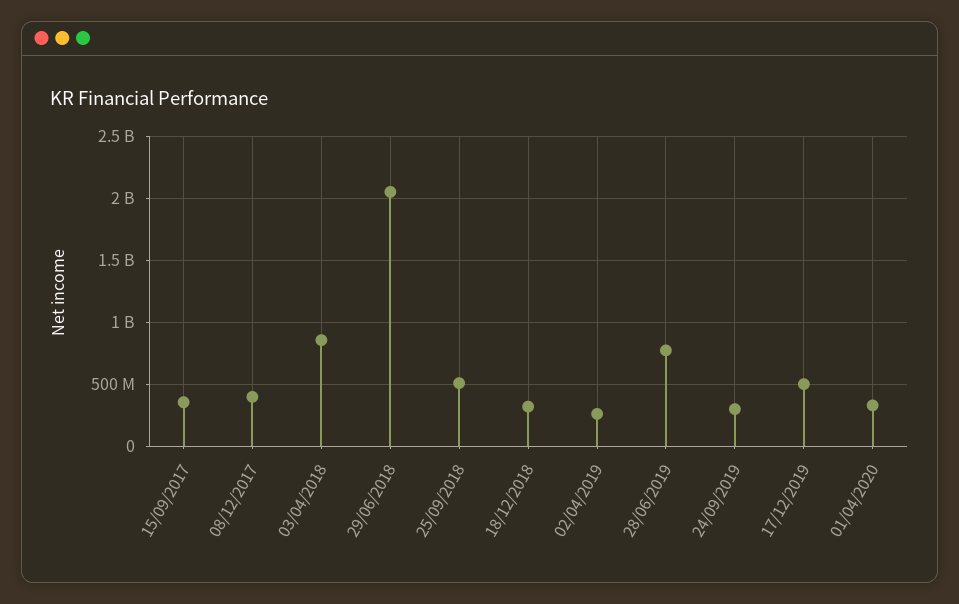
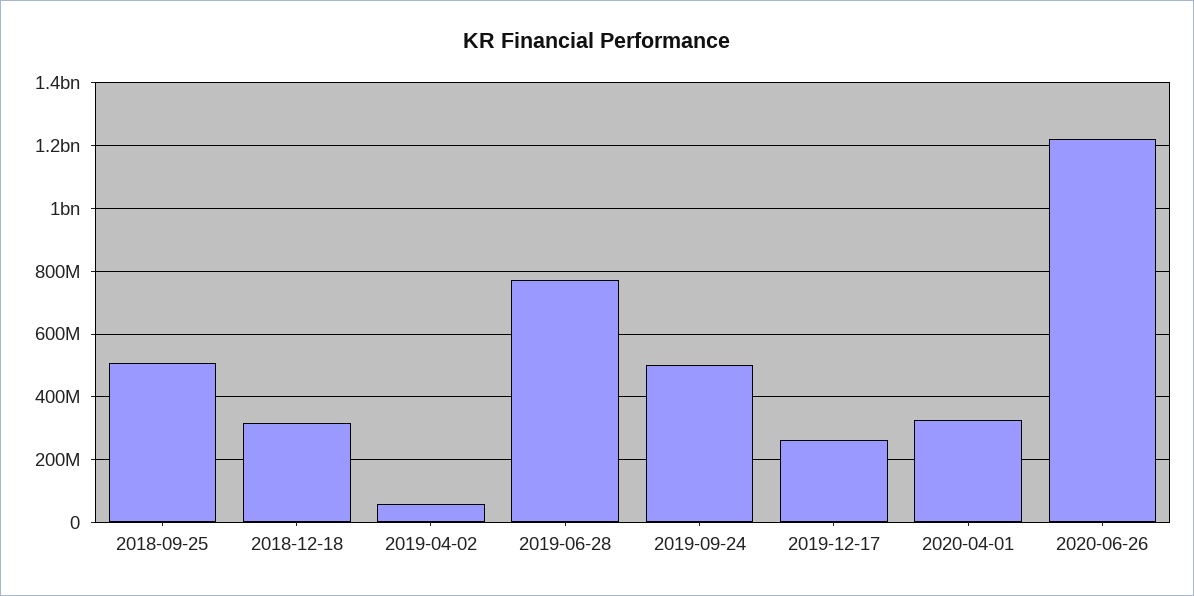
15/09/2017: 350000000 -> none
08/12/2017: 400000000 -> none
03/04/2018: 850000000 -> none
29/06/2018: 2050000000 -> none
02/04/2019: 250000000 -> 60000000
24/09/2019: 300000000 -> 500000000
17/12/2019: 500000000 -> 260000000
2020-06-26: none -> 1220000000

